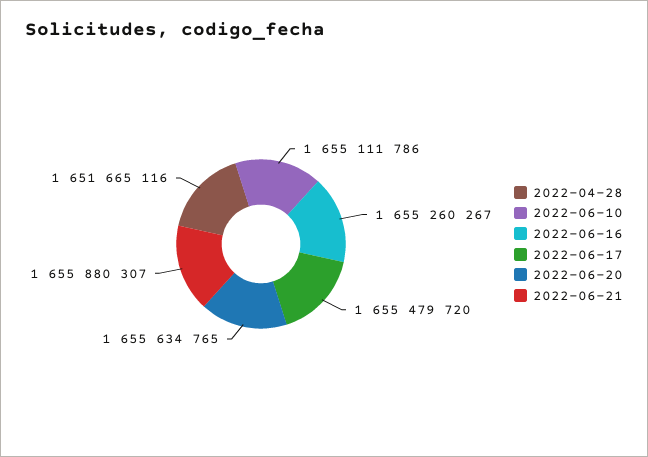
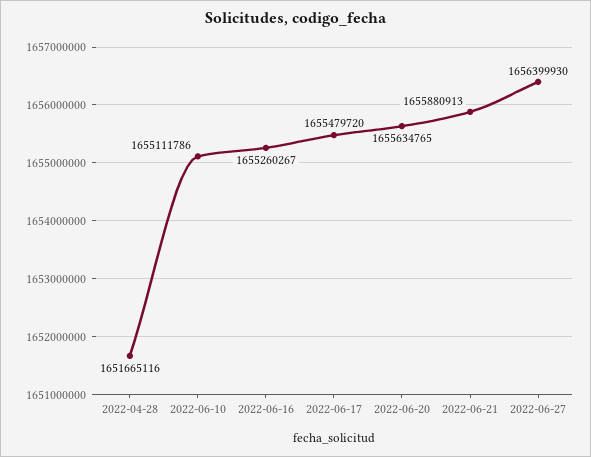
2022-06-21: 1655880307 -> 1655880913
2022-06-27: none -> 1656399930

